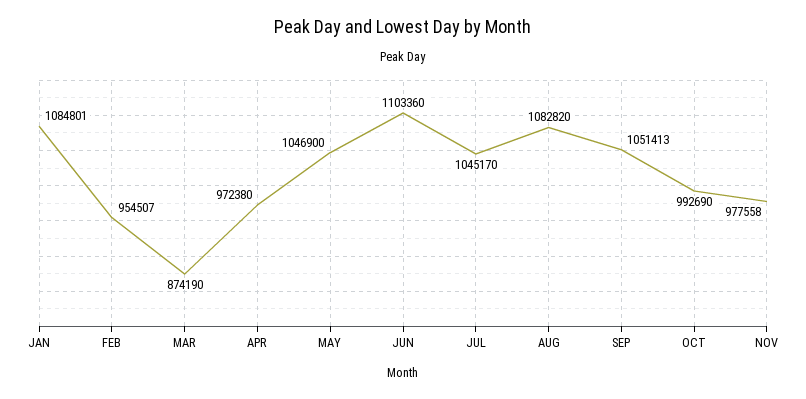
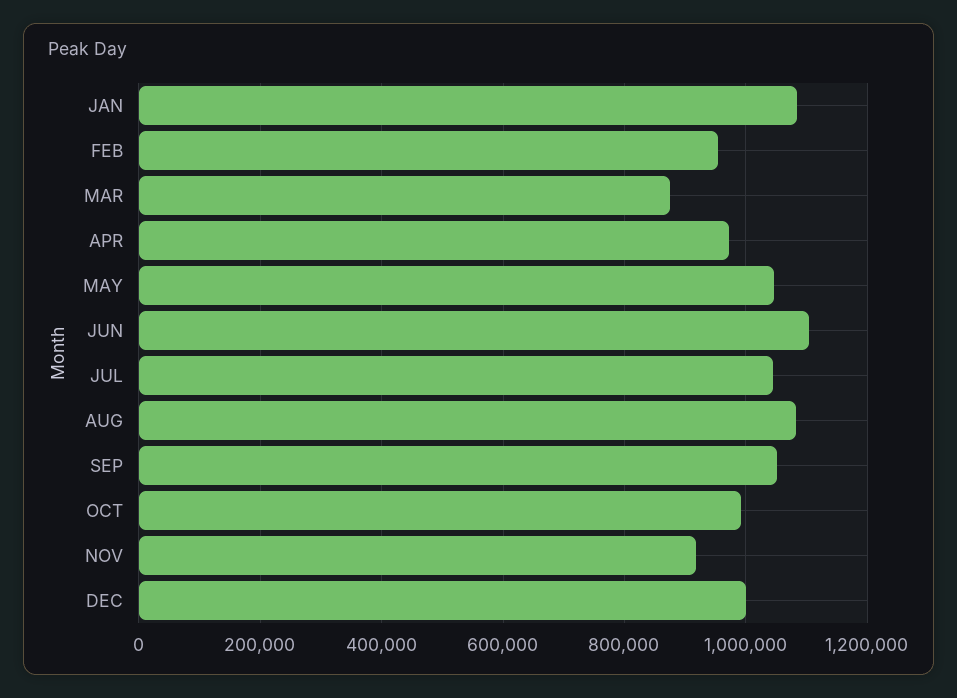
NOV: 977558 -> 920000
DEC: none -> 1000000

